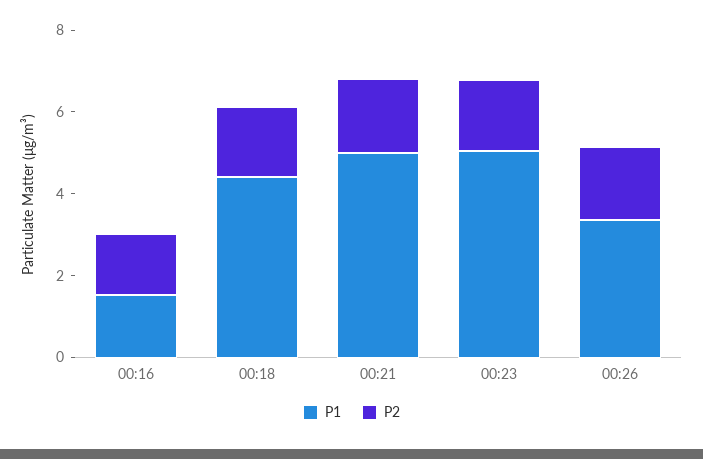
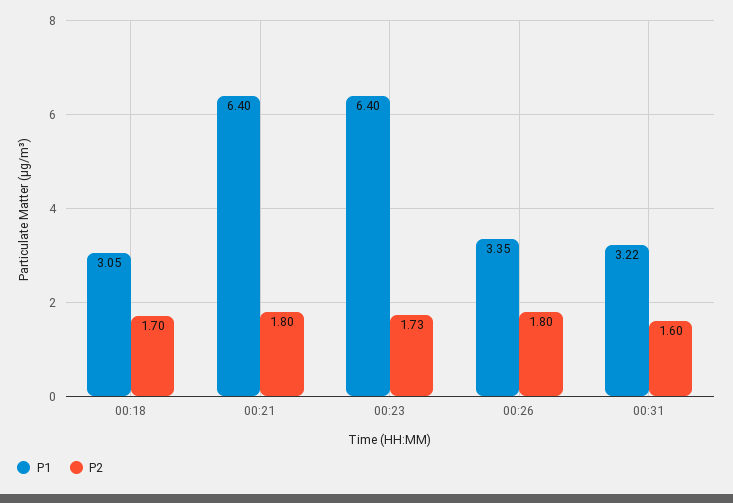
P1, 00:16: 1.5 -> none
P2, 00:16: 1.5 -> none
P1, 00:18: 4.5 -> 3.05
P1, 00:21: 5 -> 6.4
P1, 00:23: 5 -> 6.4
P1, 00:31: none -> 3.22
P2, 00:31: none -> 1.6

